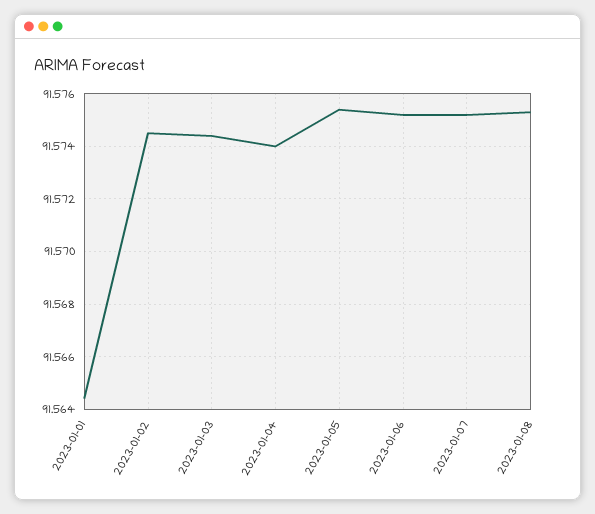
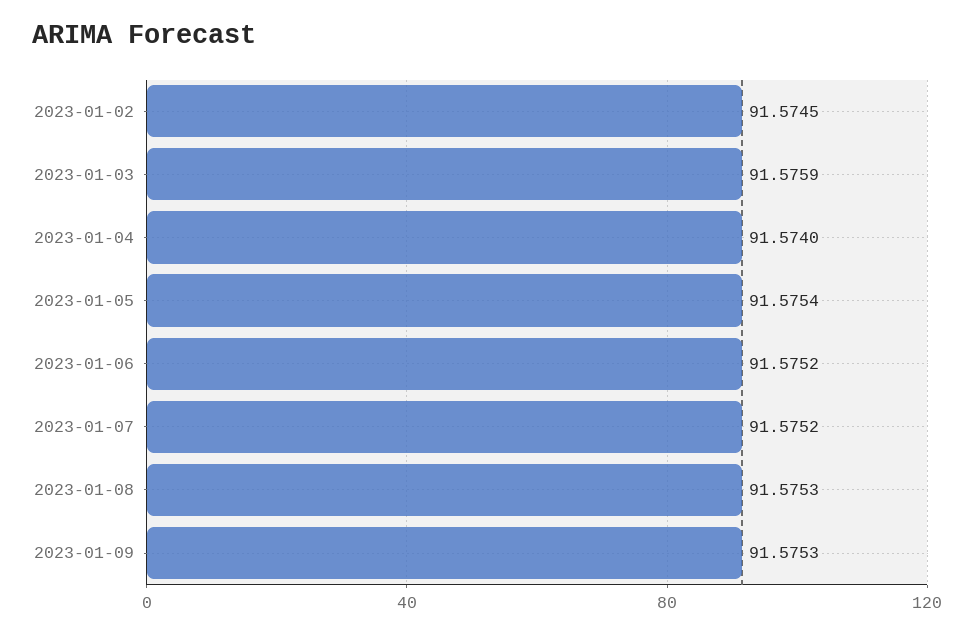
2023-01-01: 91.5645 -> none
2023-01-03: 91.5745 -> 91.5759
2023-01-09: none -> 91.5753

